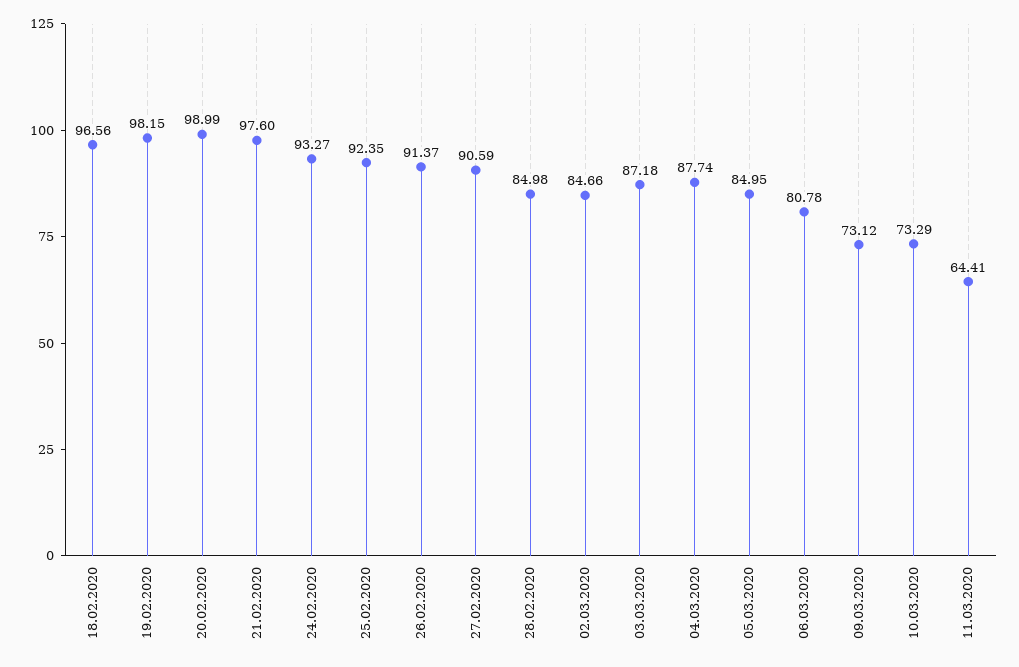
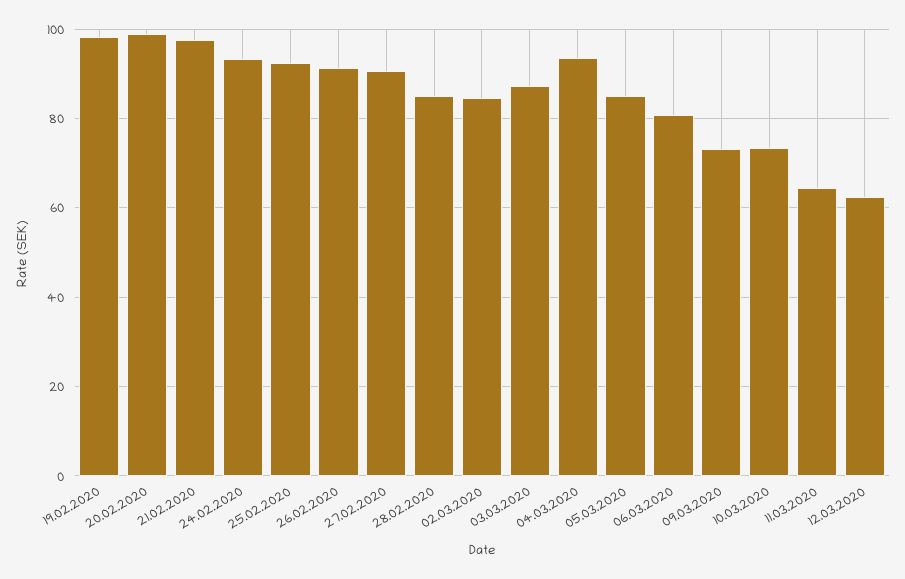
18.02.2020: 96.56 -> none
04.03.2020: 87.74 -> 94
12.03.2020: none -> 62

